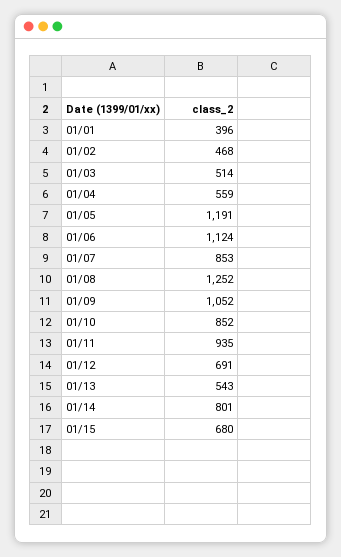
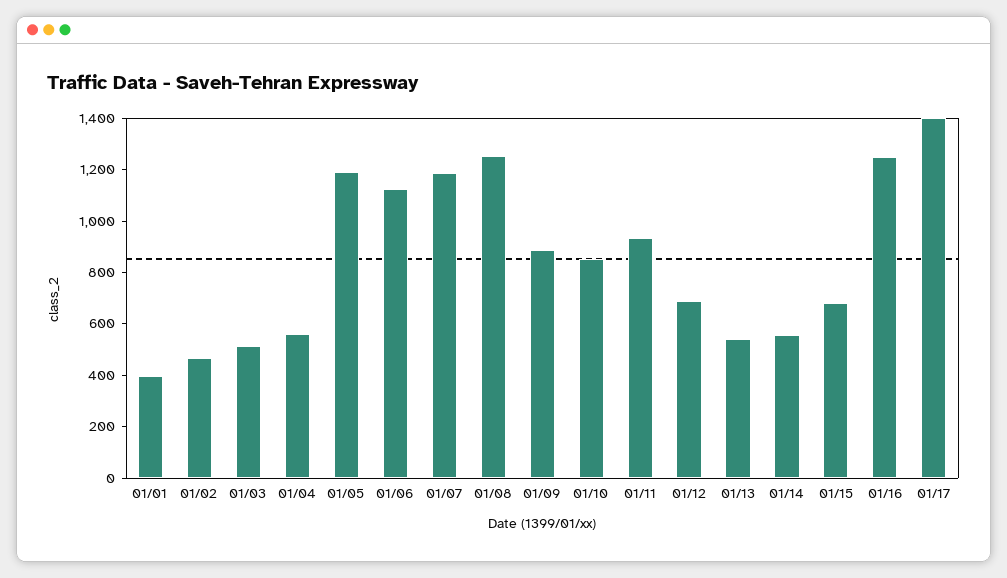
01/07: 853 -> 1200
01/09: 1052 -> 900
01/14: 801 -> 550
01/16: none -> 1250
01/17: none -> 1400

